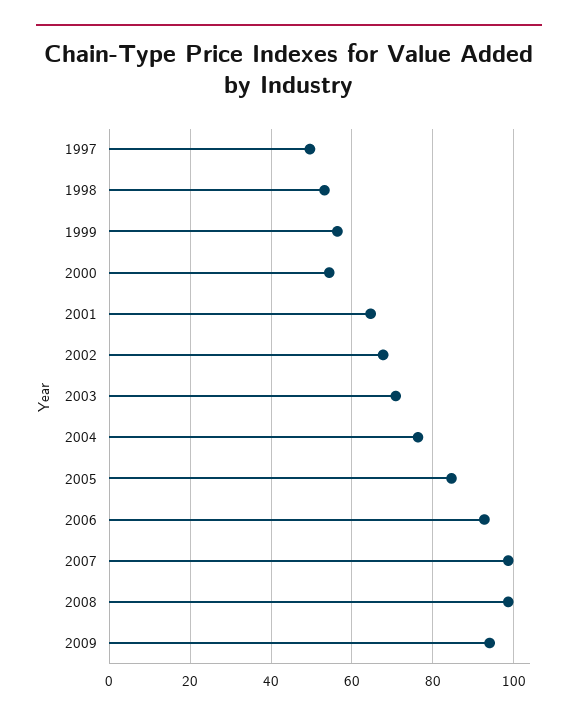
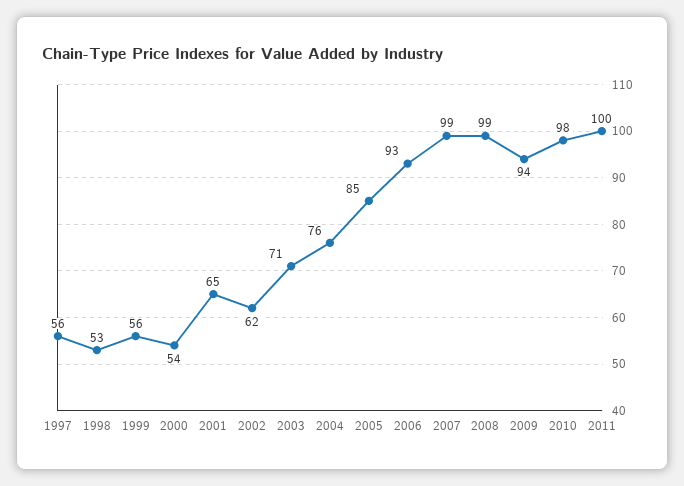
1997: 50 -> 56
2002: 68 -> 62
2010: none -> 98
2011: none -> 100

